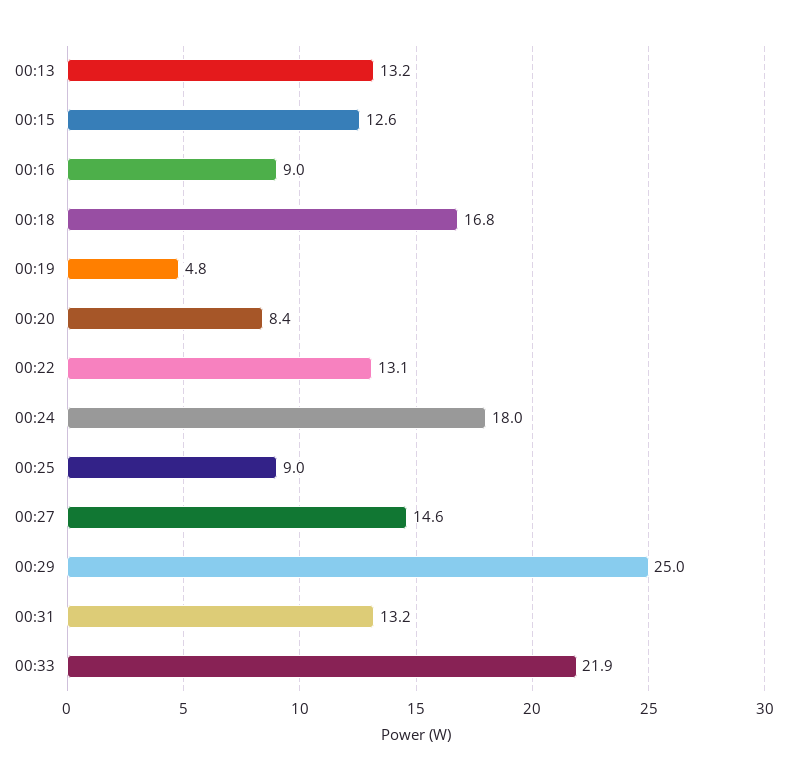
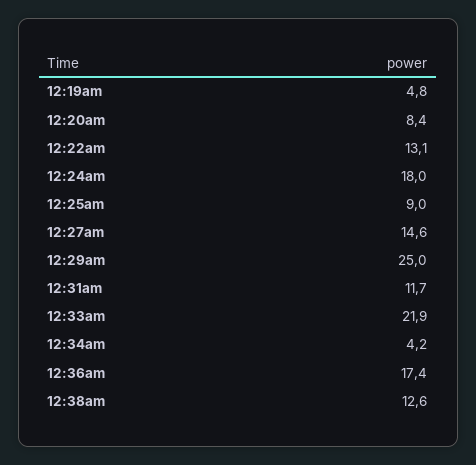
00:13: 13.2 -> none
00:15: 12.6 -> none
00:16: 9 -> none
00:18: 16.8 -> none
00:31: 13.2 -> 11.7
12:34am: none -> 4.2
12:36am: none -> 17.4
12:38am: none -> 12.6

